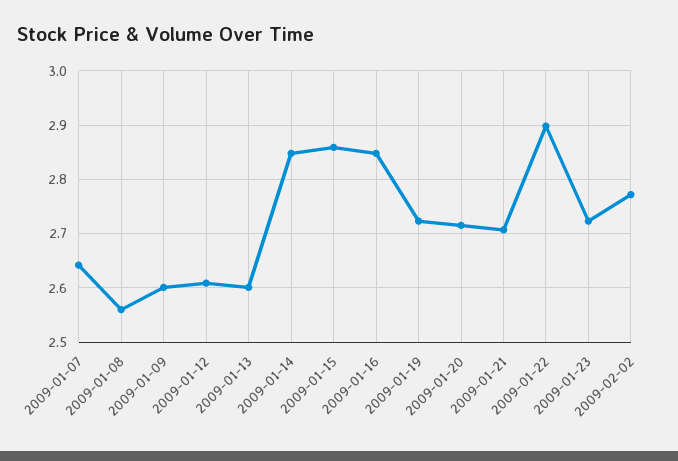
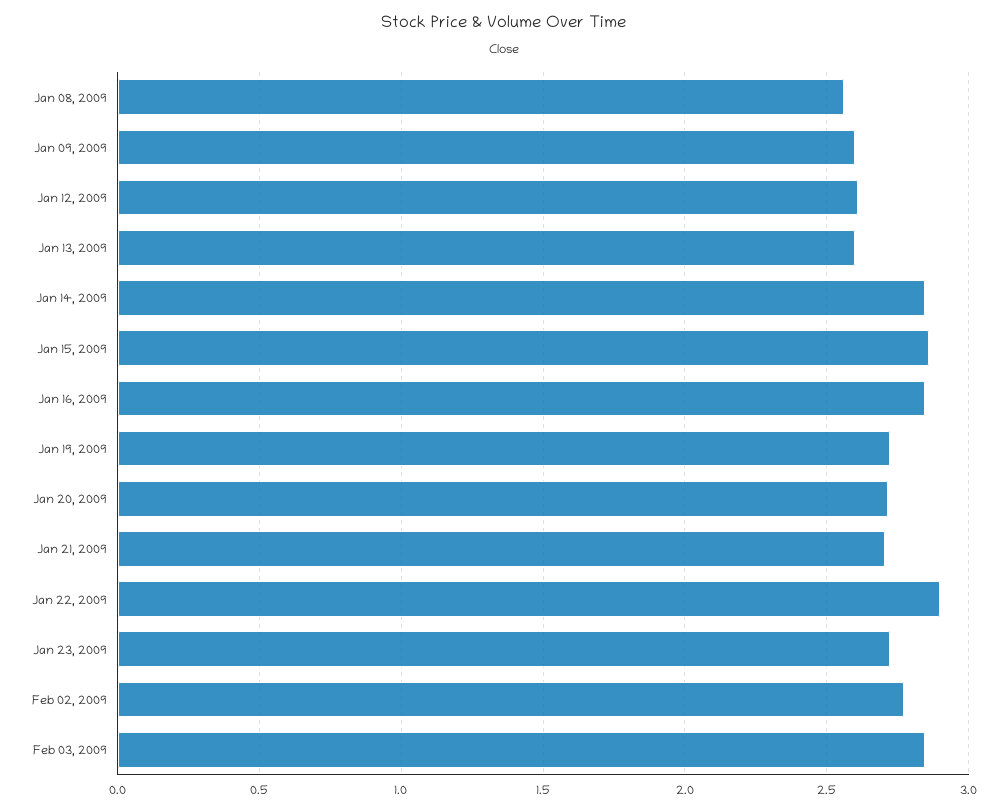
2009-01-07: 2.64 -> none
Feb 03, 2009: none -> 2.85

